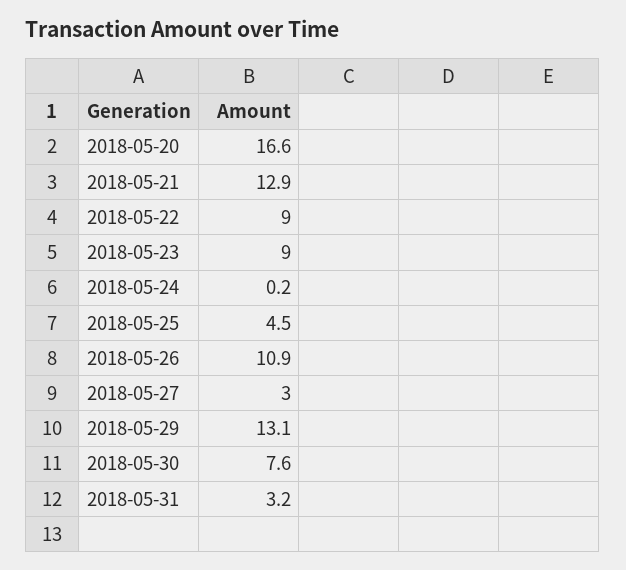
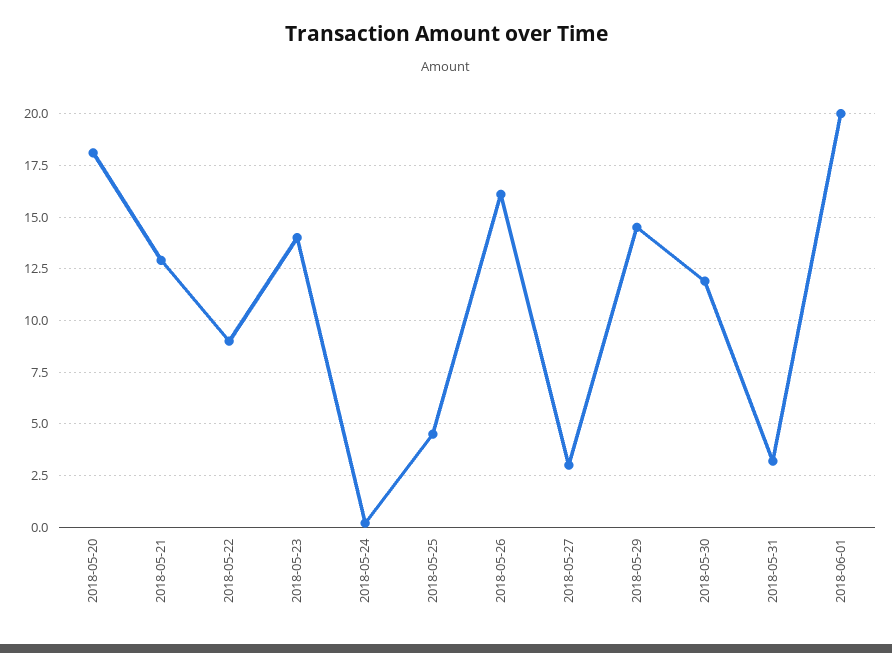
2018-05-20: 16.6 -> 18
2018-05-23: 9 -> 14
2018-05-26: 10.9 -> 16
2018-05-29: 13.1 -> 14.5
2018-05-30: 7.6 -> 12
2018-06-01: none -> 20

